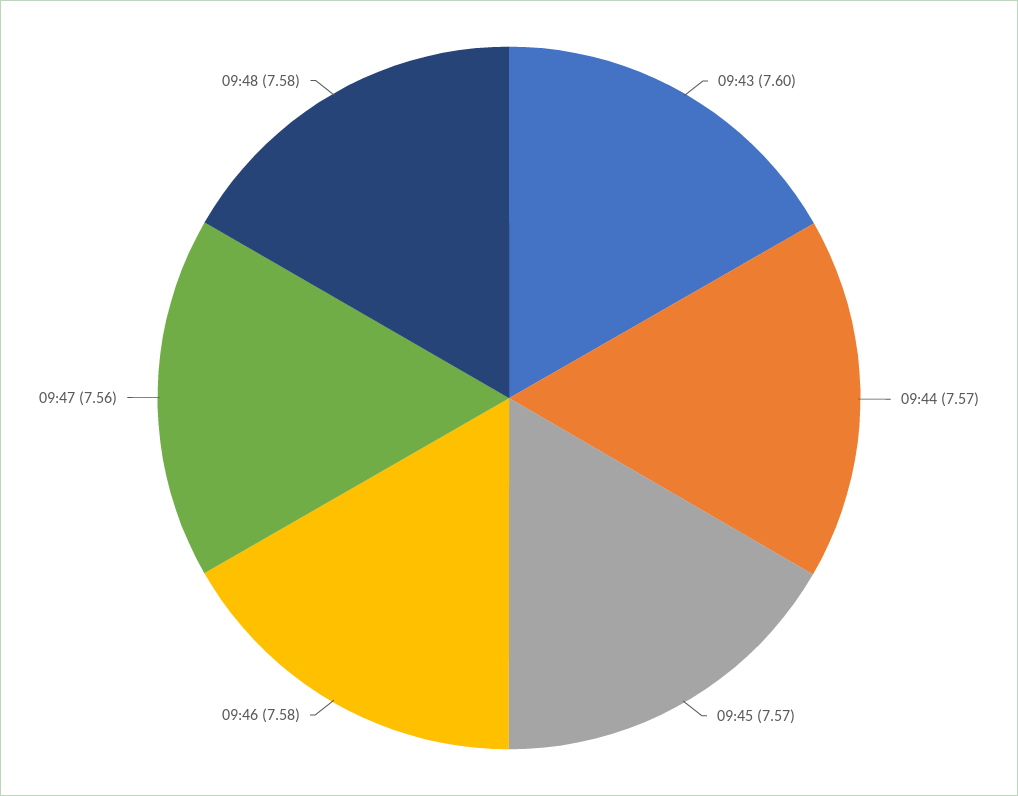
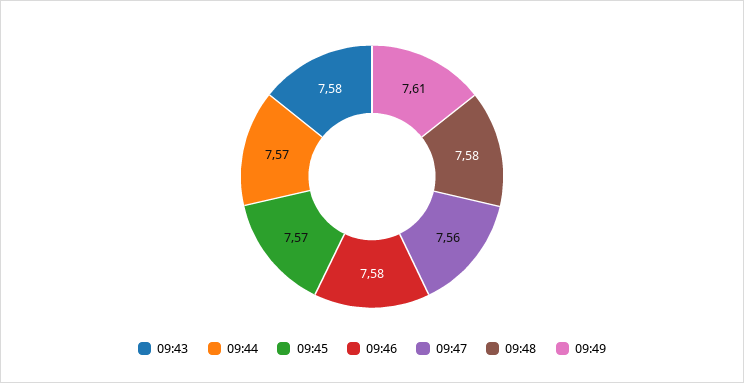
09:43: 7.6 -> 7.58
09:49: none -> 7.61

